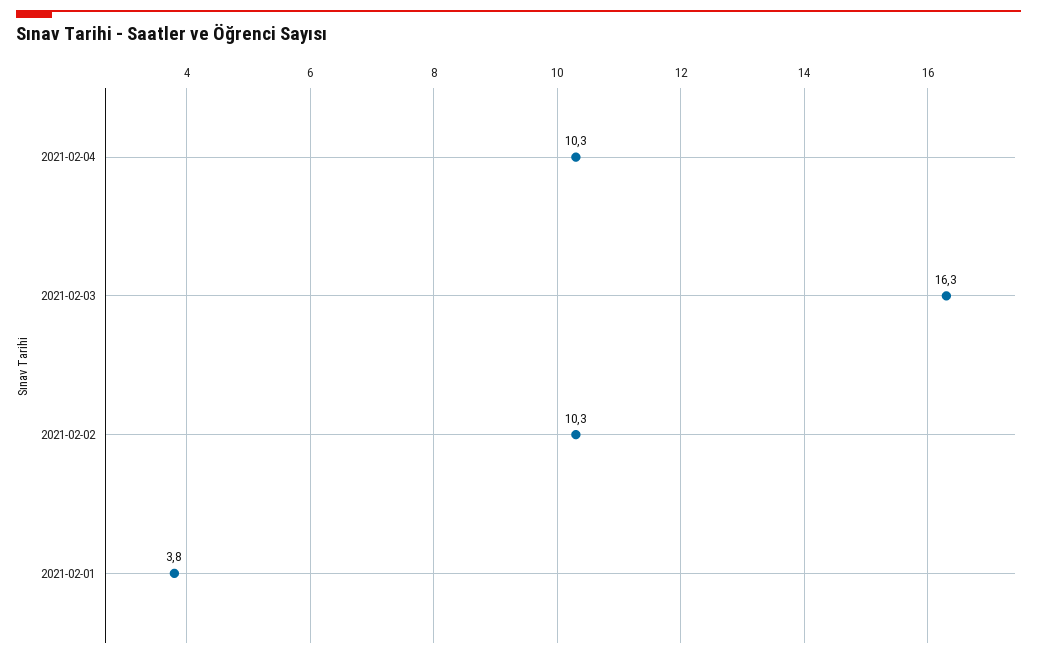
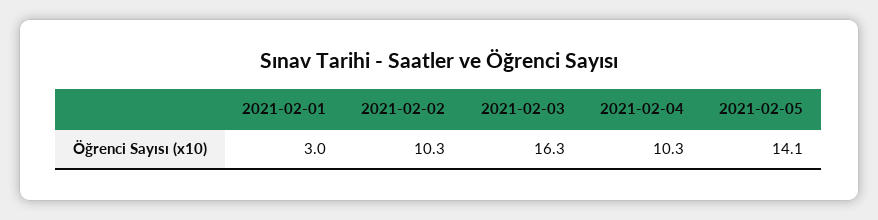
2021-02-01: 3.8 -> 3
2021-02-05: none -> 14.1

